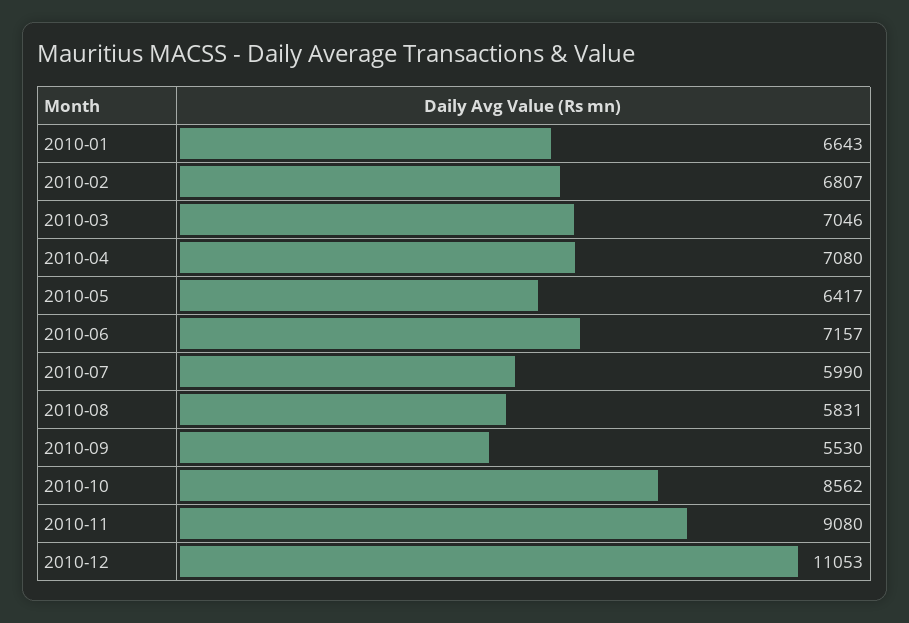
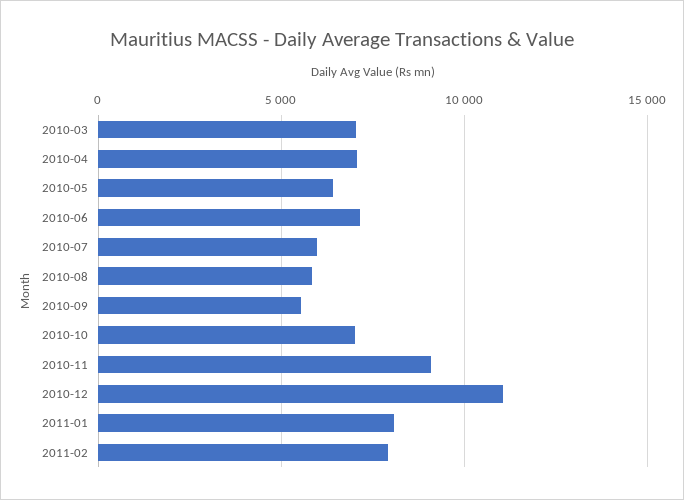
2010-01: 6643 -> none
2010-02: 6807 -> none
2010-10: 8562 -> 7000
2011-01: none -> 8000
2011-02: none -> 8000

